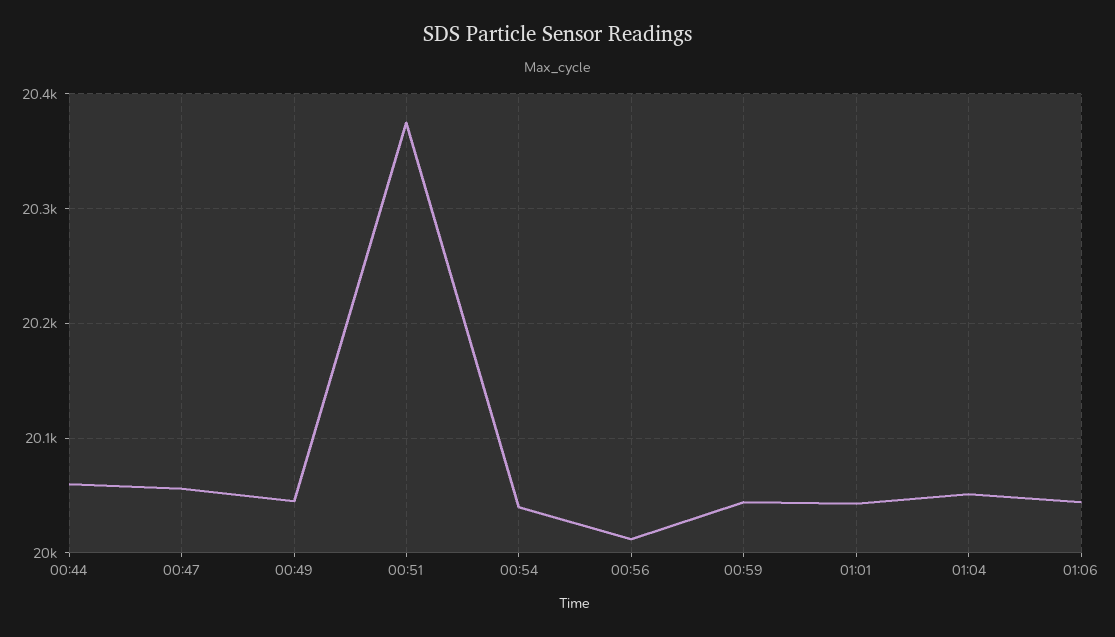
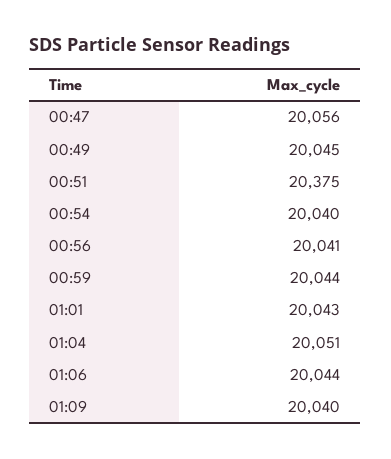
00:44: 20060 -> none
00:56: 20010 -> 20041
01:09: none -> 20040

